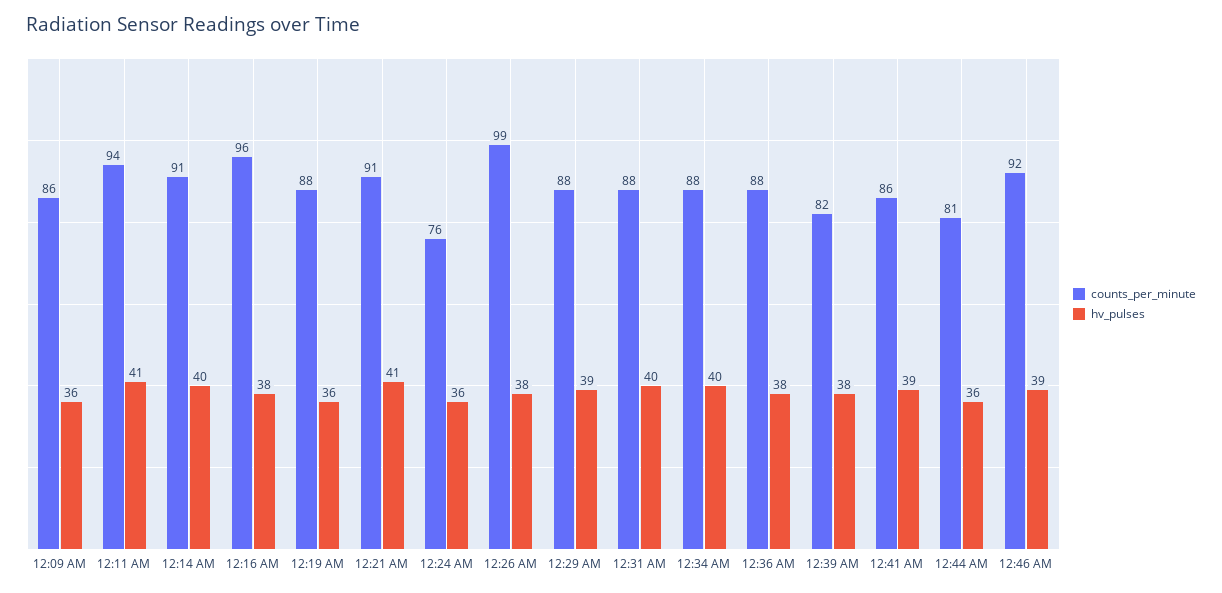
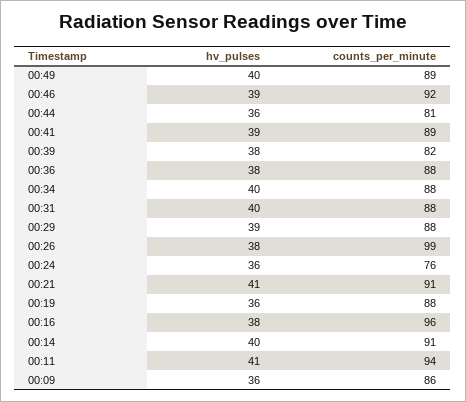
counts_per_minute, 12:41 AM: 86 -> 89
hv_pulses, 00:49: none -> 40
counts_per_minute, 00:49: none -> 89

